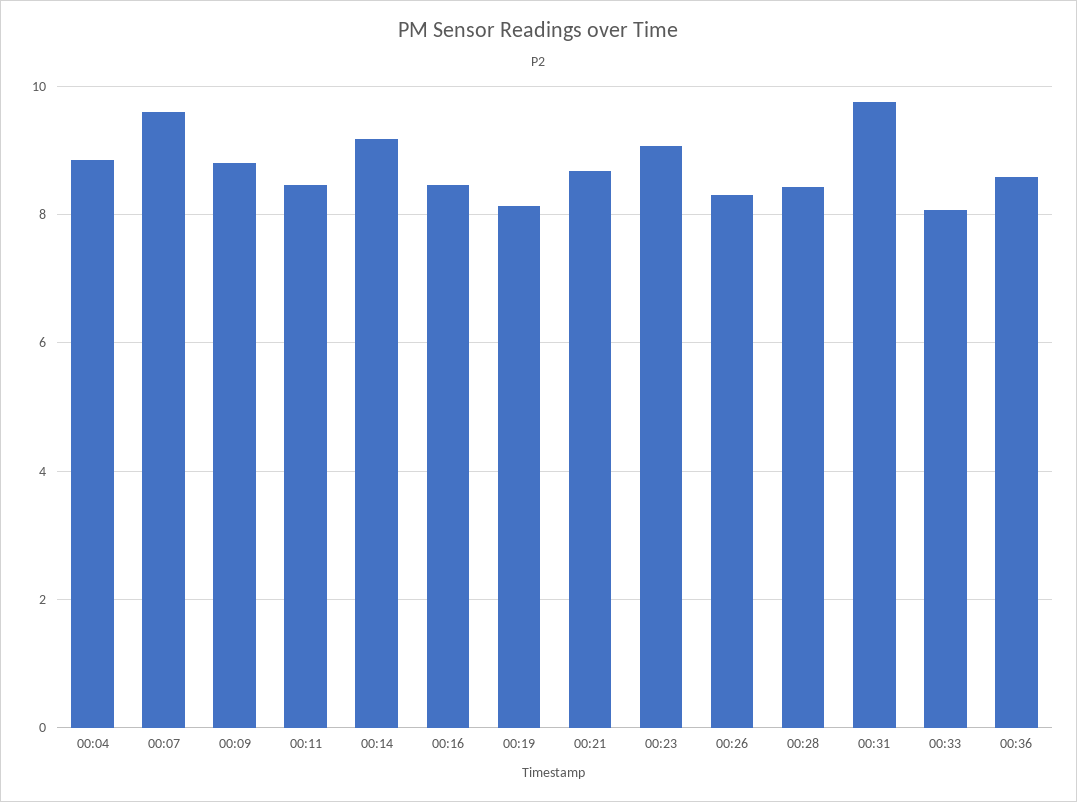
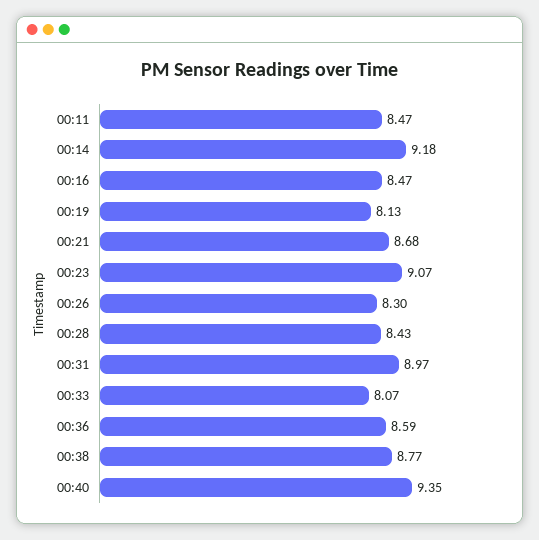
00:04: 8.8 -> none
00:07: 9.6 -> none
00:09: 8.8 -> none
00:31: 9.8 -> 8.97
00:38: none -> 8.77
00:40: none -> 9.35

